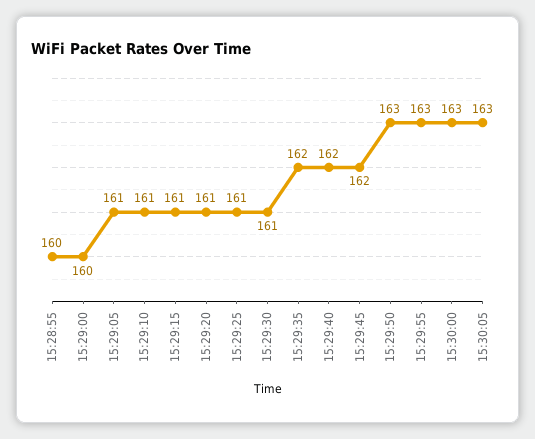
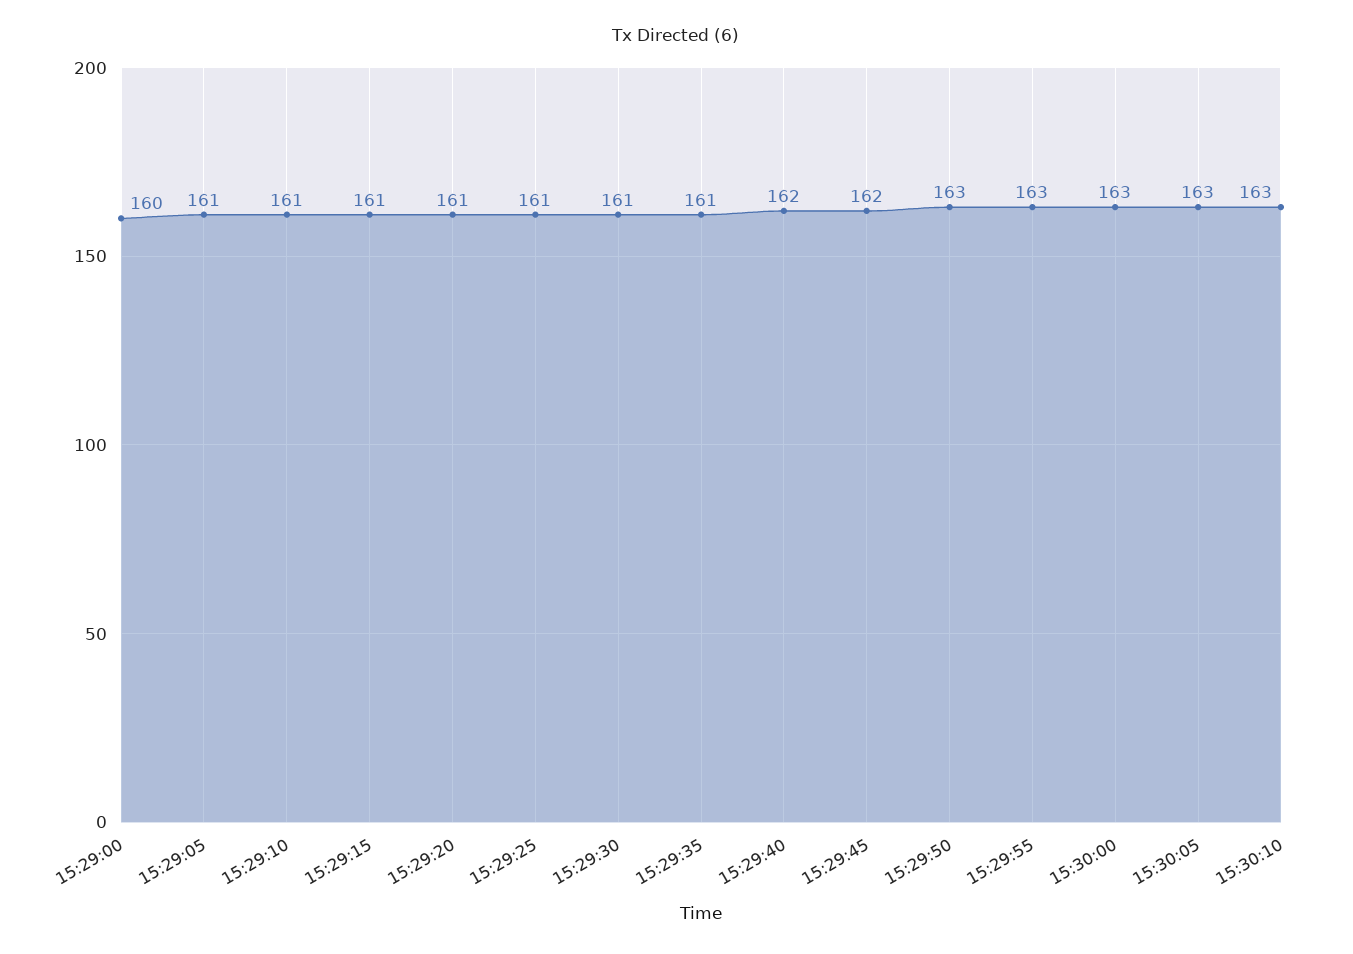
15:28:55: 160 -> none
15:29:35: 162 -> 161
15:30:10: none -> 163

